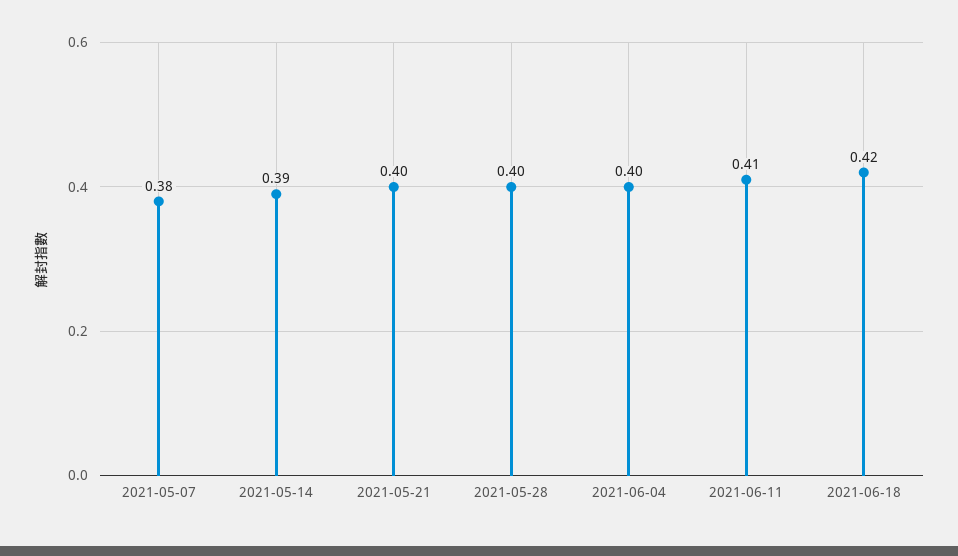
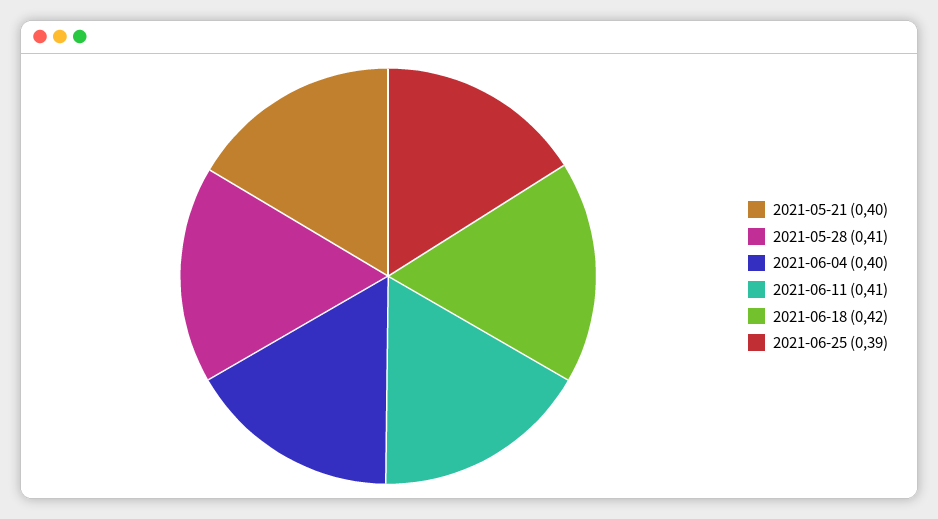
2021-05-07: 0.38 -> none
2021-05-14: 0.39 -> none
2021-05-28: 0.4 -> 0.41
2021-06-25: none -> 0.39

